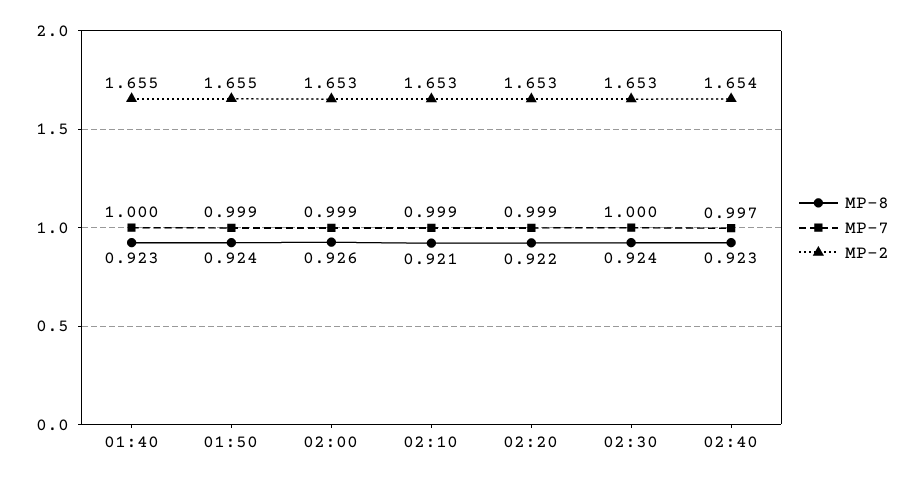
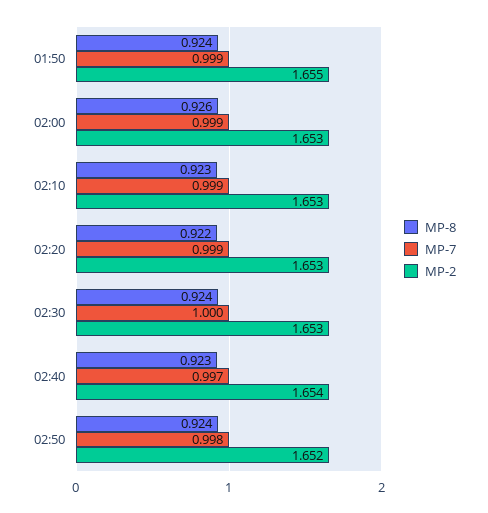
MP-8, 01:40: 0.923 -> none
MP-7, 01:40: 1 -> none
MP-2, 01:40: 1.655 -> none
MP-8, 02:10: 0.921 -> 0.923
MP-8, 02:50: none -> 0.924
MP-7, 02:50: none -> 0.998
MP-2, 02:50: none -> 1.652

